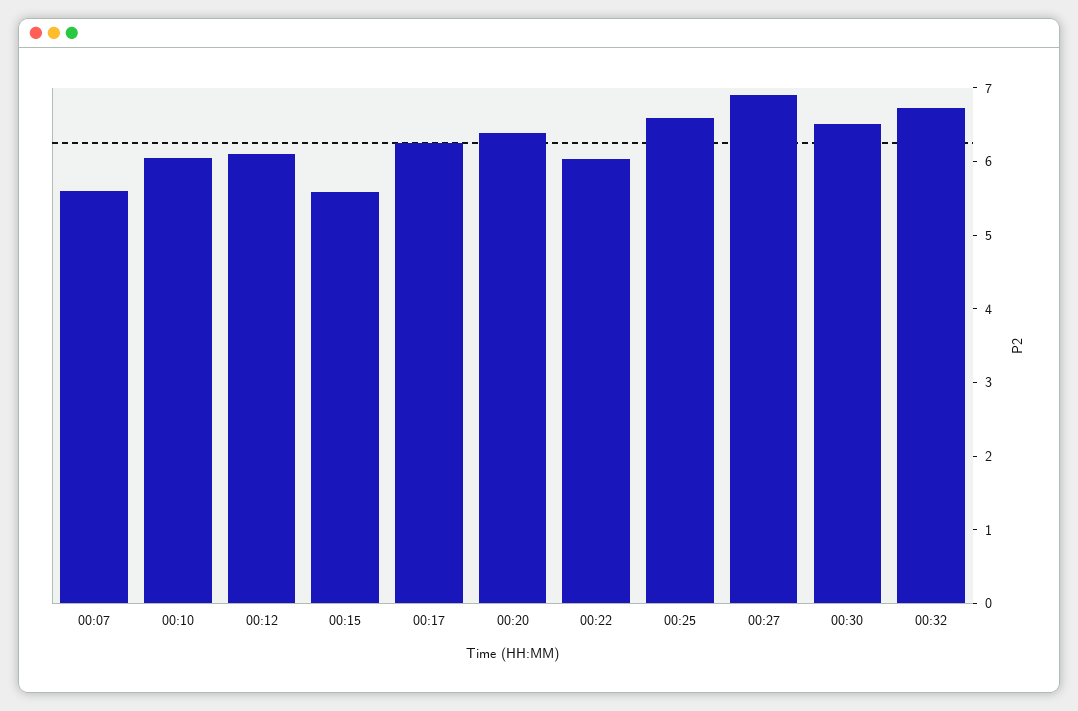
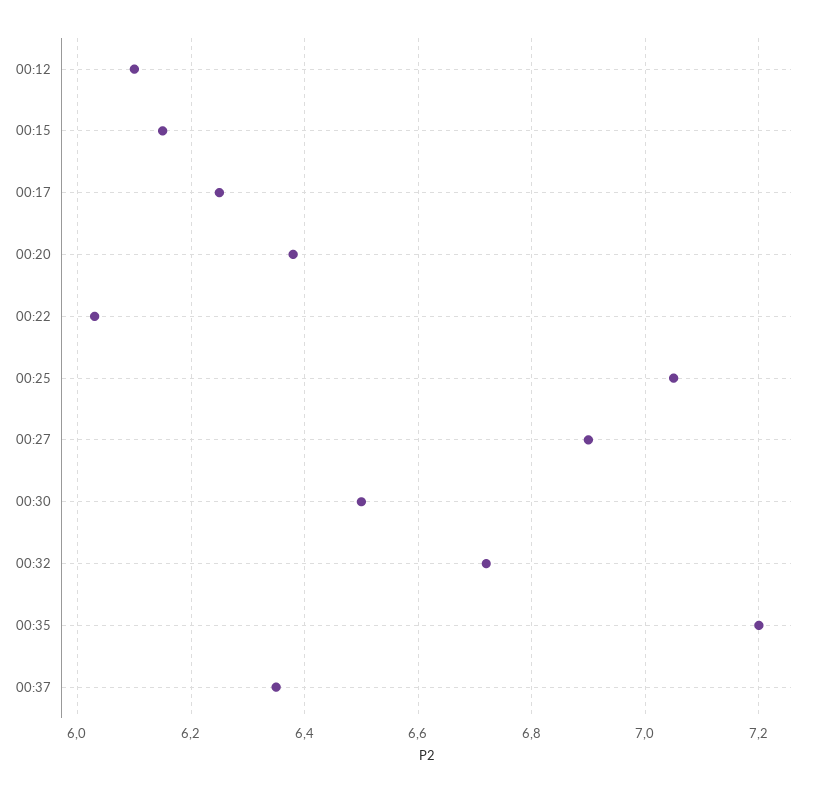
00:07: 5.6 -> none
00:10: 6 -> none
00:15: 5.6 -> 6.15
00:25: 6.6 -> 7.05
00:35: none -> 7.2
00:37: none -> 6.35

